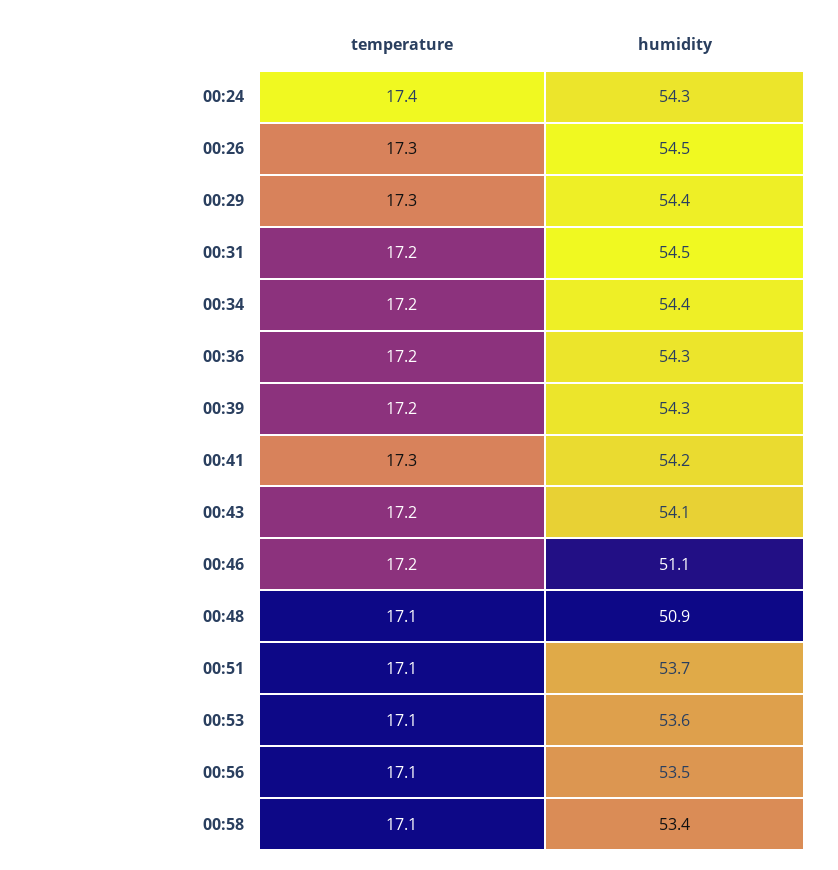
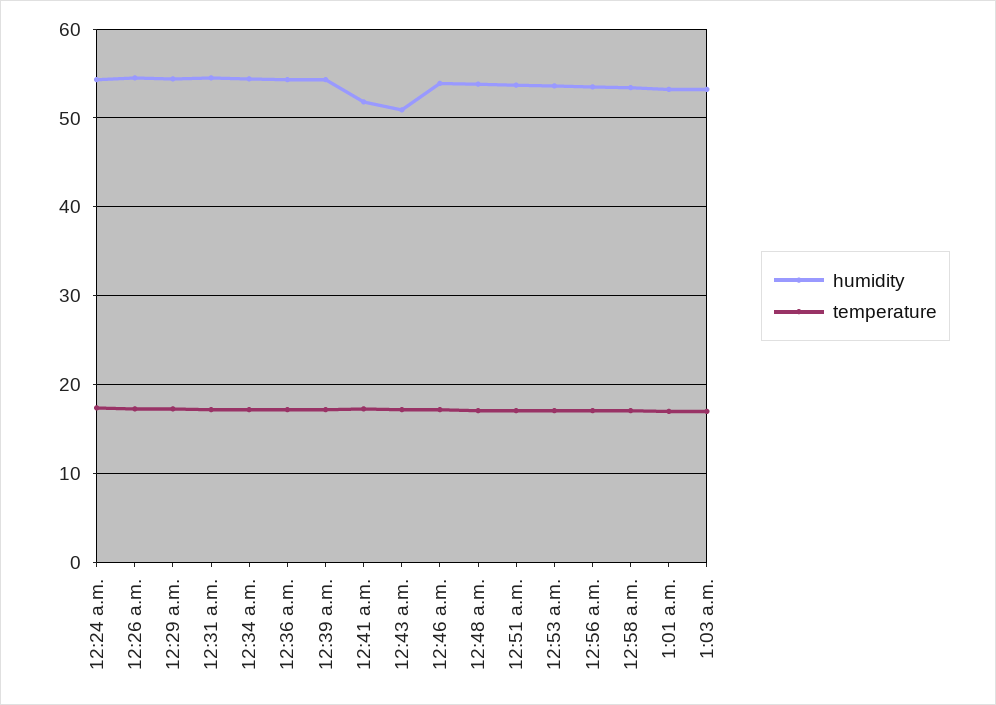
humidity, 00:41: 54.2 -> 52
humidity, 00:43: 54.1 -> 51
humidity, 00:46: 51.1 -> 54
humidity, 00:48: 50.9 -> 54
humidity, 1:01 a.m.: none -> 53
temperature, 1:01 a.m.: none -> 17
humidity, 1:03 a.m.: none -> 53
temperature, 1:03 a.m.: none -> 17

